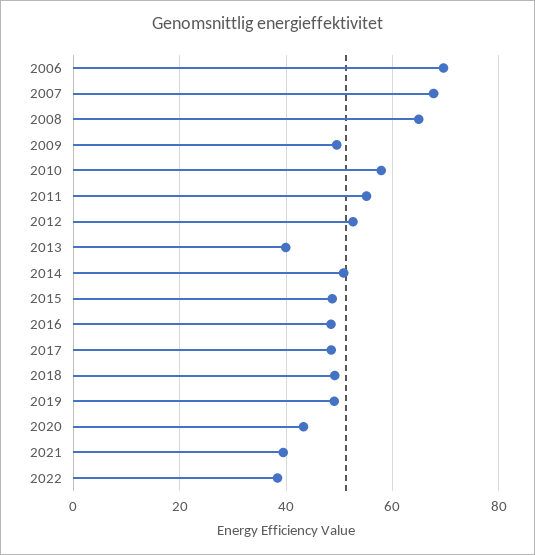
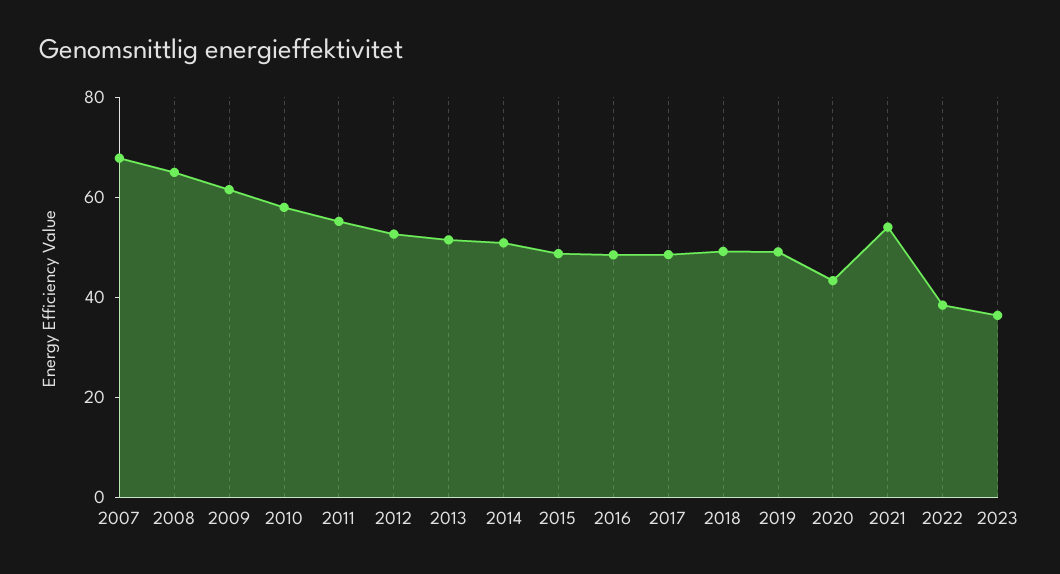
2006: 70 -> none
2009: 50 -> 60
2013: 40 -> 50
2021: 40 -> 55
2023: none -> 35

